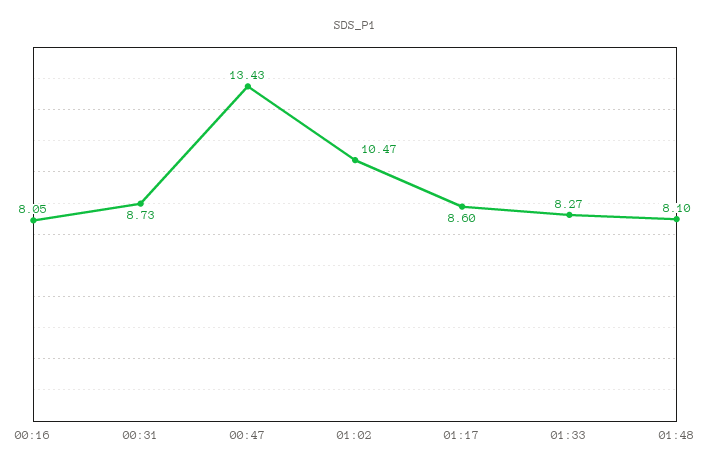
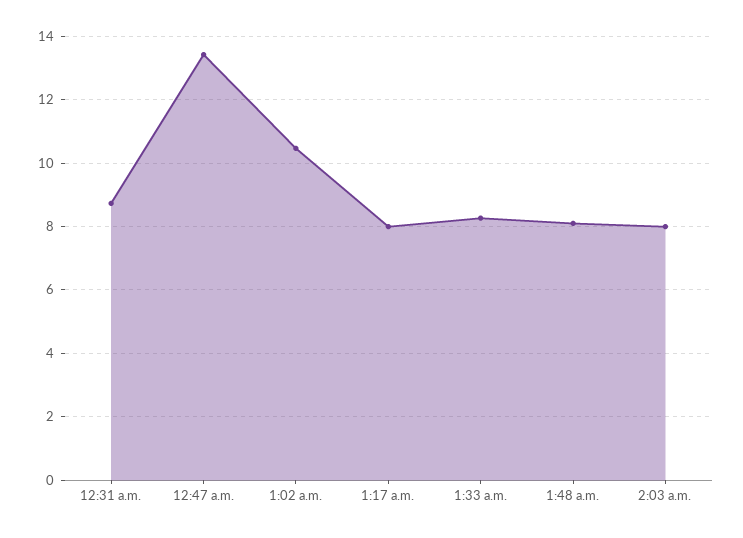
00:16: 8.05 -> none
01:17: 8.6 -> 8
2:03 a.m.: none -> 8

